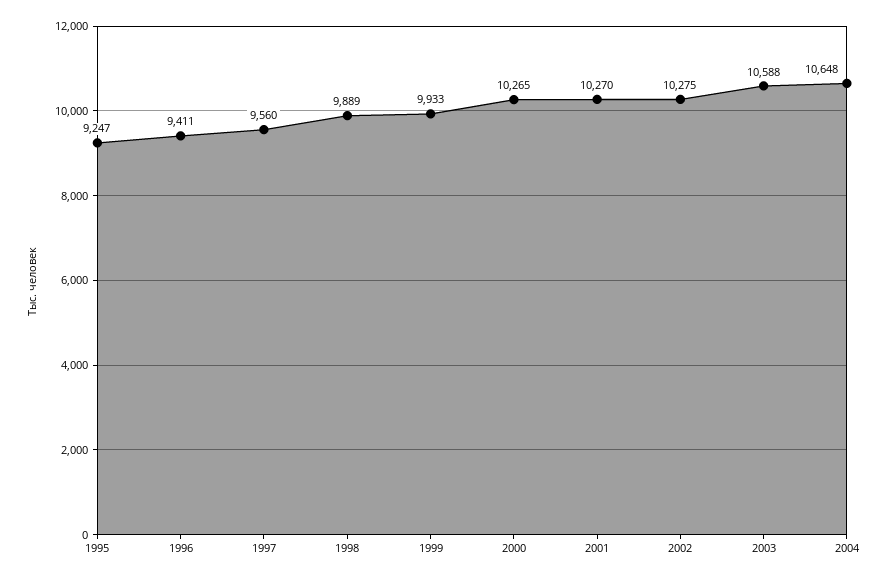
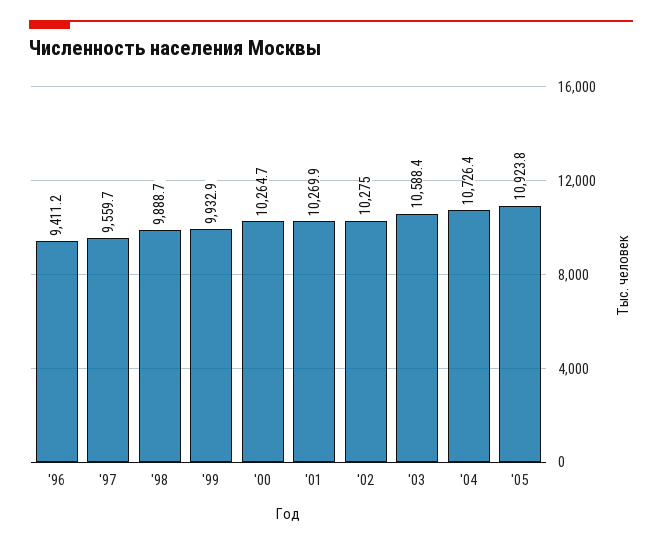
1995: 9247 -> none
2004: 10648 -> 10726.4
'05: none -> 10923.8

